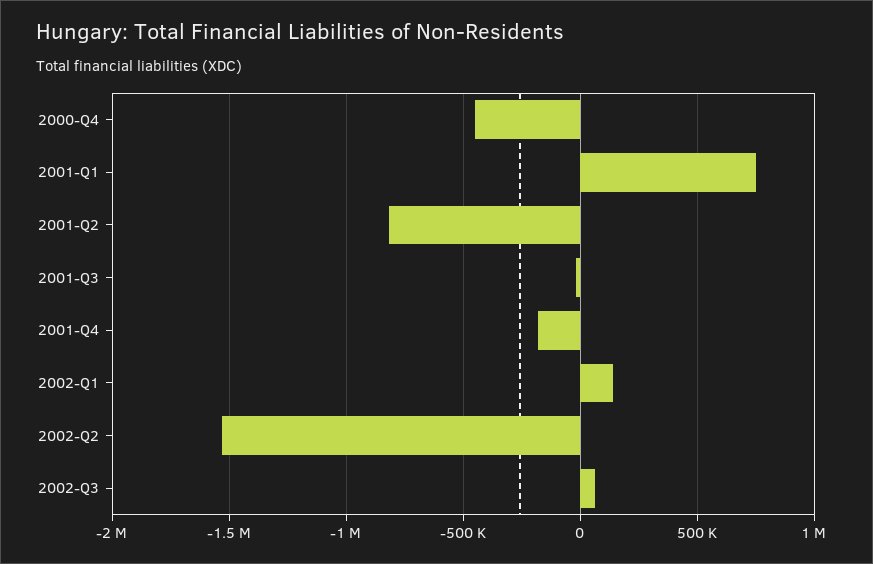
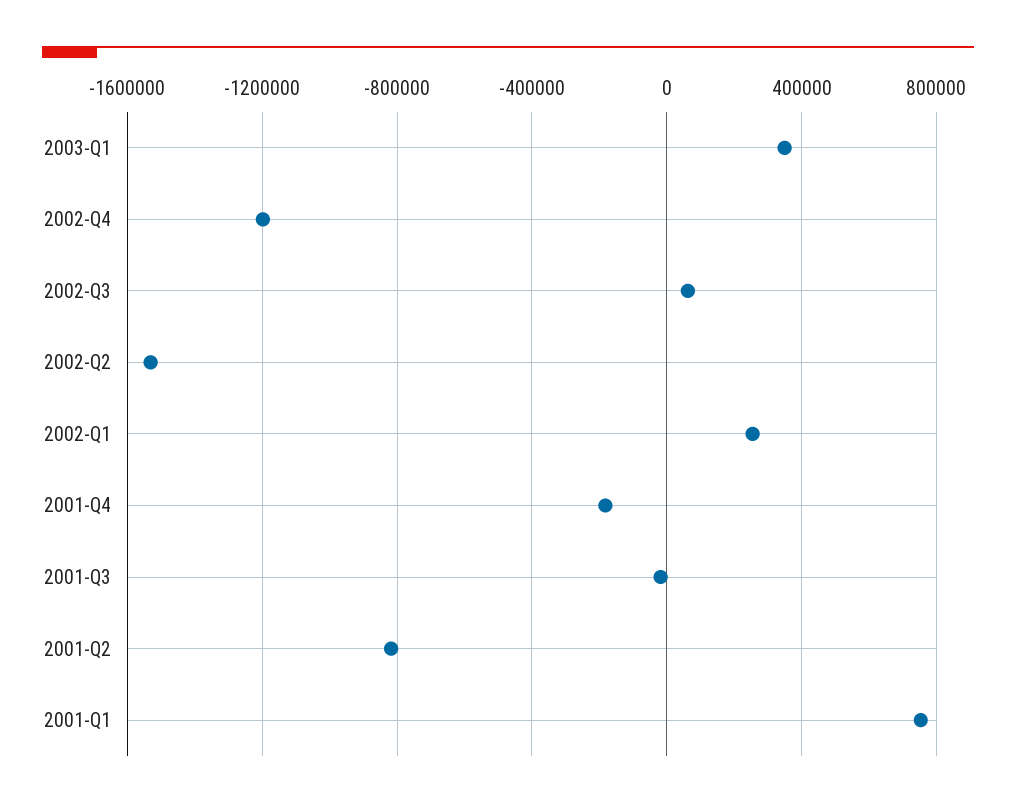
2000-Q4: -450000 -> none
2002-Q1: 150000 -> 250000
2003-Q1: none -> 350000
2002-Q4: none -> -1200000

